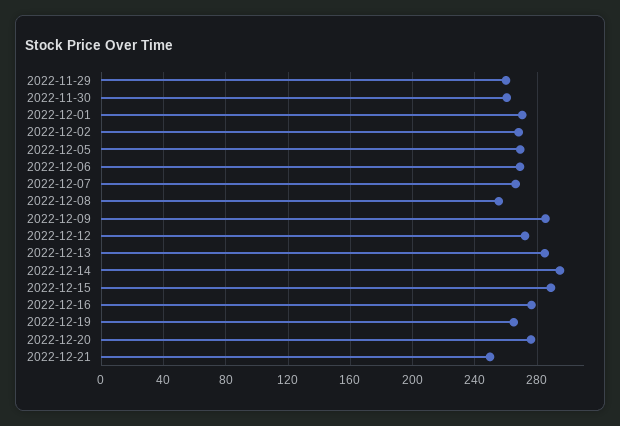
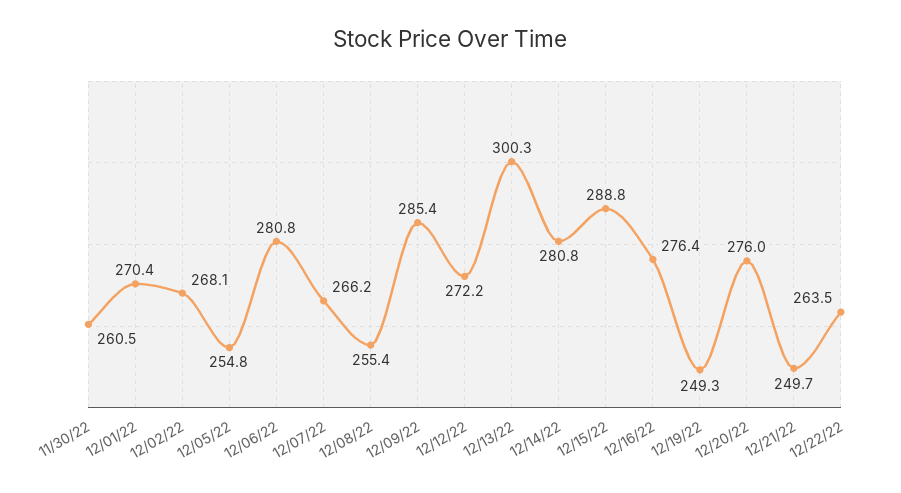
2022-11-29: 260 -> none
2022-12-05: 270 -> 254.8
2022-12-06: 270 -> 280.8
2022-12-13: 285 -> 300.3
2022-12-14: 295 -> 280.8
2022-12-19: 265 -> 249.3
12/22/22: none -> 263.5

